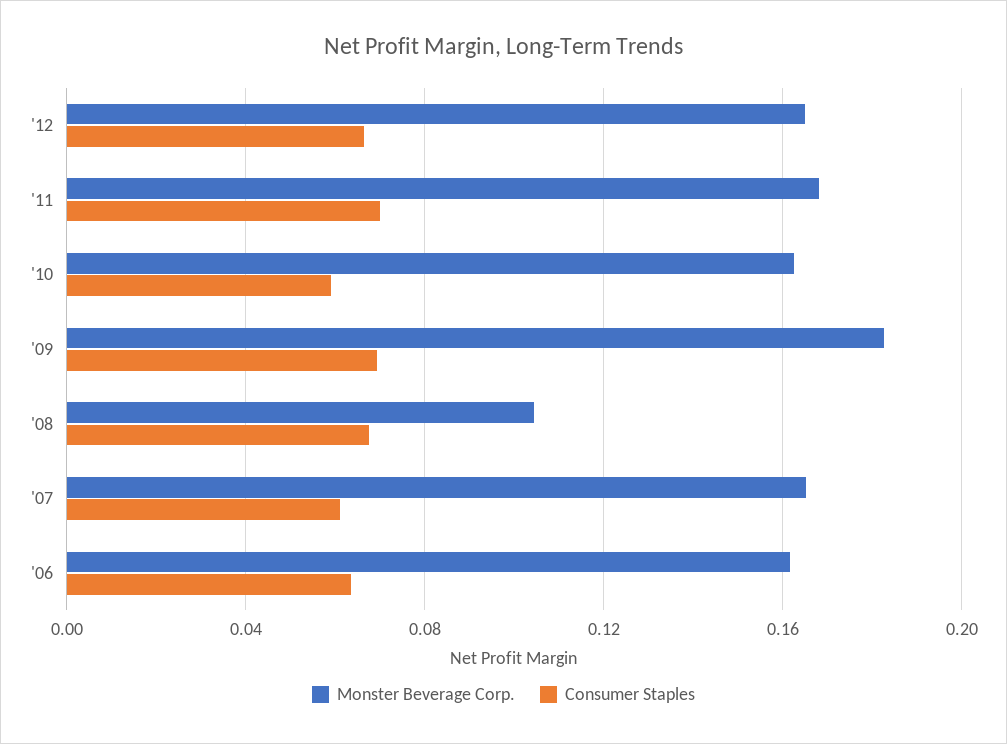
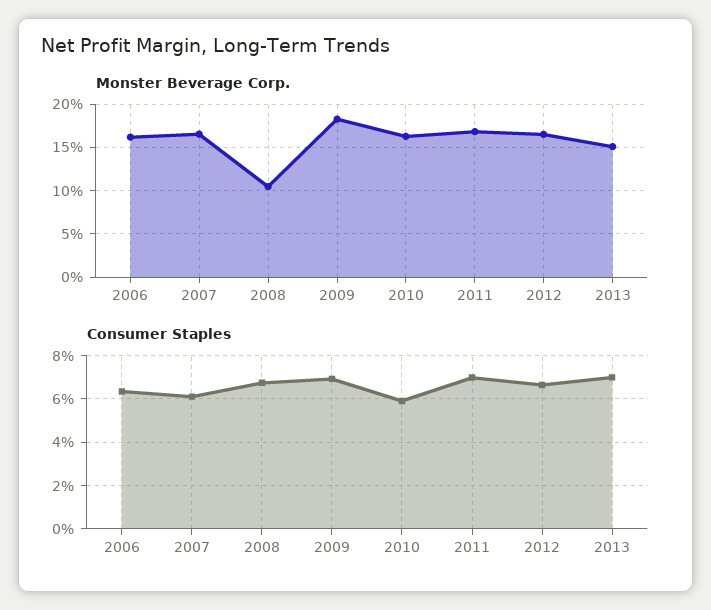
Monster Beverage Corp., 2013: none -> 0.15
Consumer Staples, 2013: none -> 0.07

